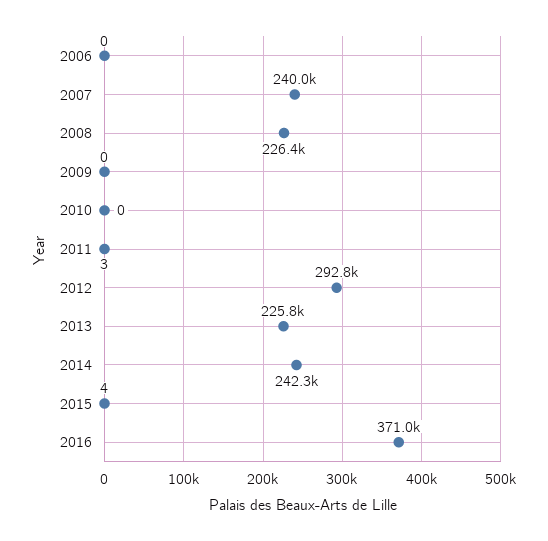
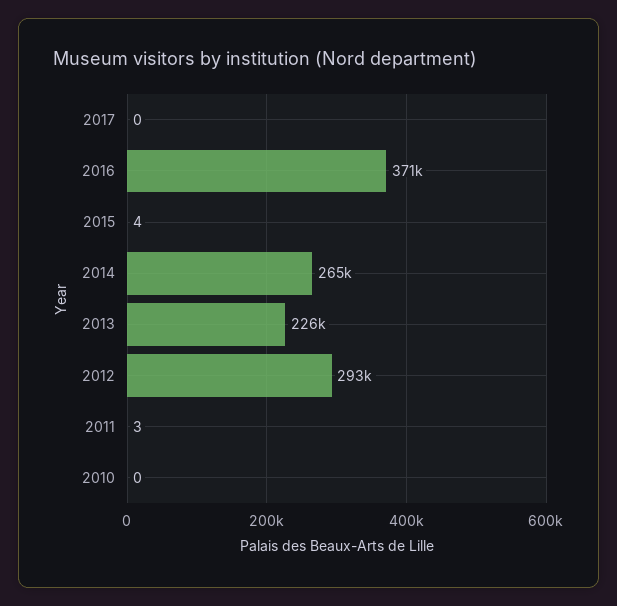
2006: 0 -> none
2007: 240000 -> none
2008: 226400 -> none
2009: 0 -> none
2014: 242300 -> 265000
2017: none -> 0

